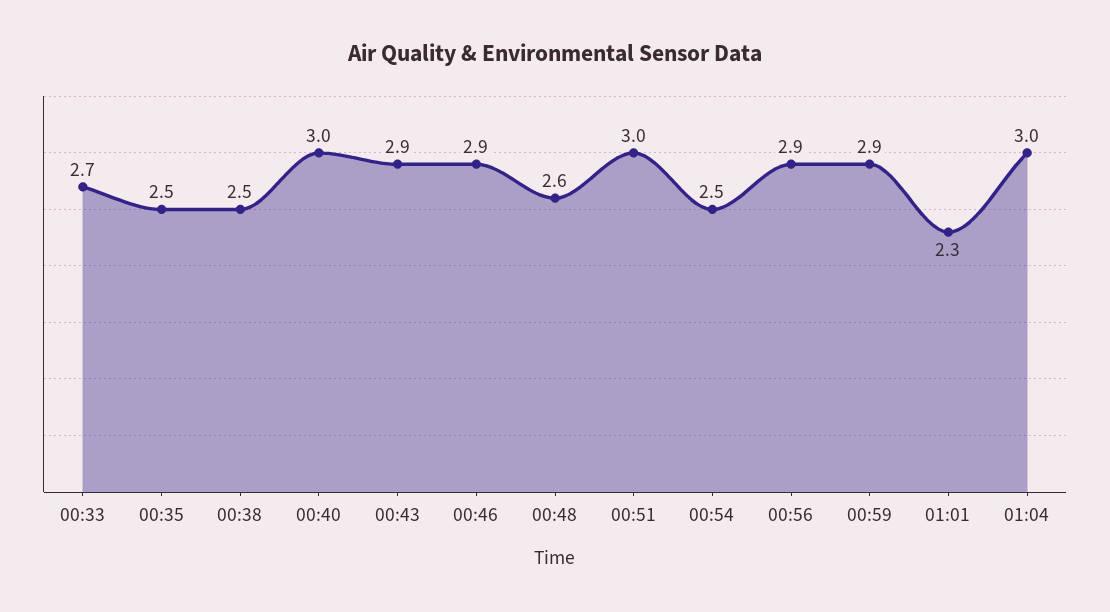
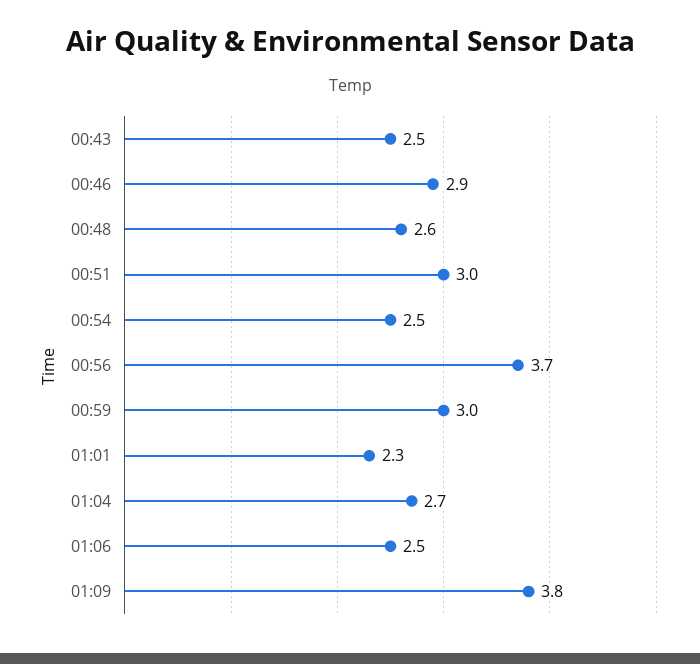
00:33: 2.7 -> none
00:35: 2.5 -> none
00:38: 2.5 -> none
00:40: 3 -> none
00:43: 2.9 -> 2.5
00:56: 2.9 -> 3.7
00:59: 2.9 -> 3
01:04: 3 -> 2.7
01:06: none -> 2.5
01:09: none -> 3.8

